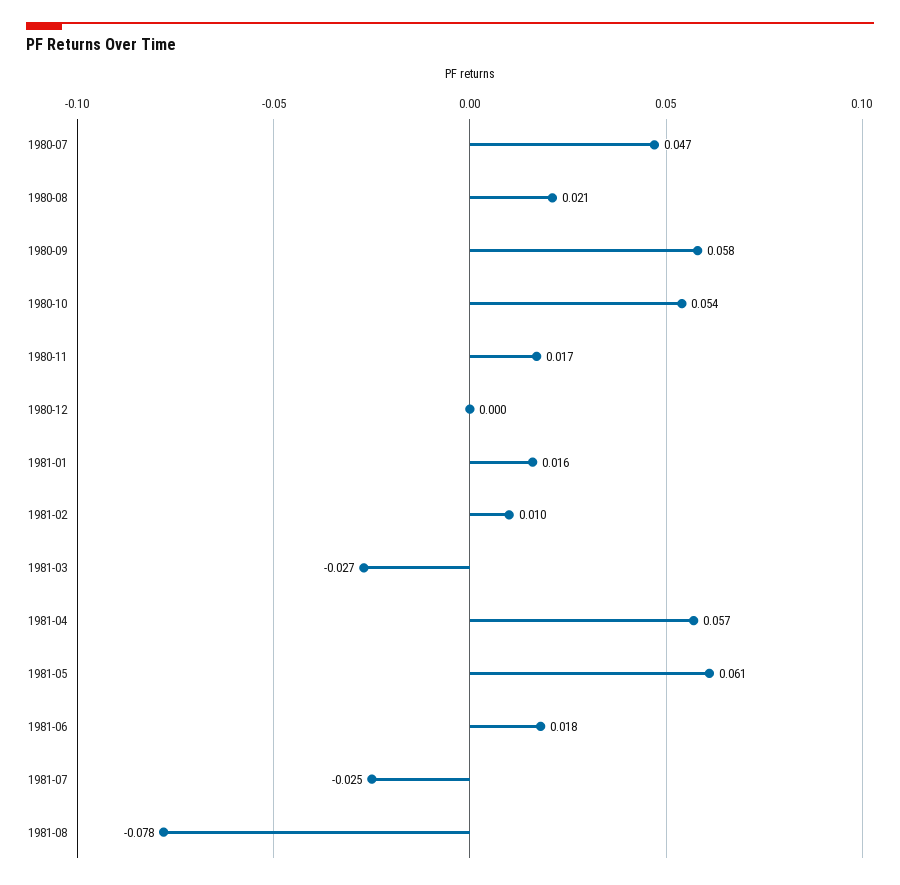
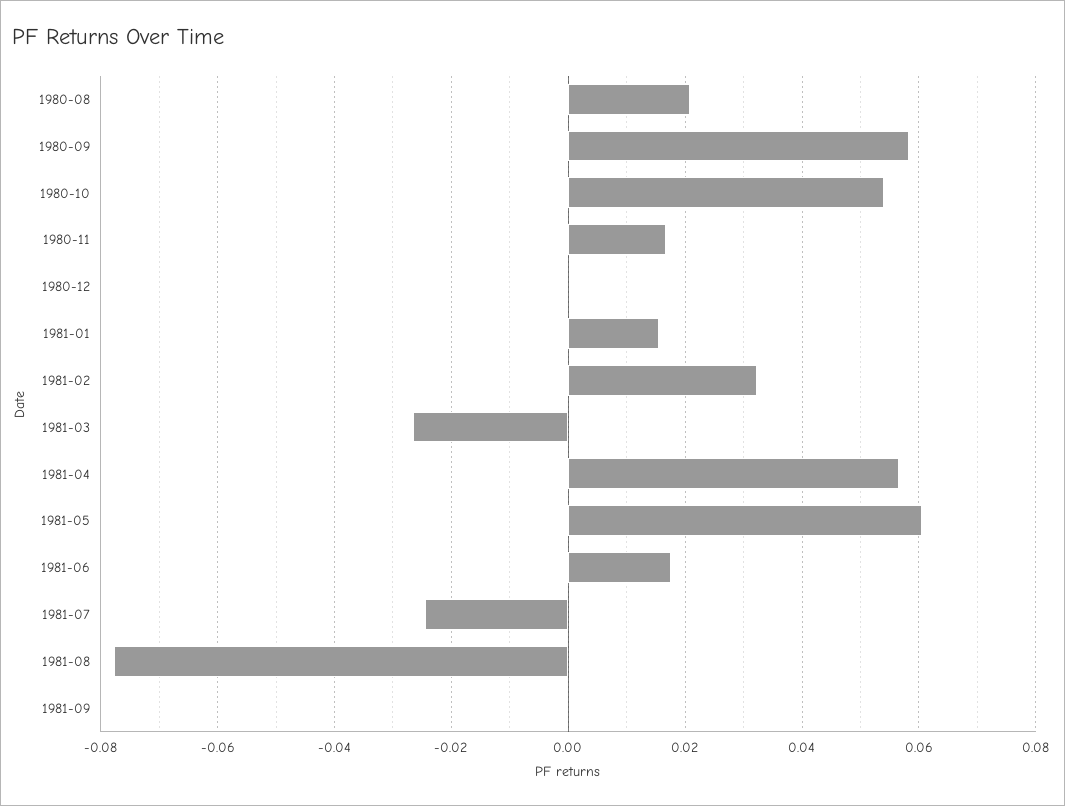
1980-07: 0.047 -> none
1981-02: 0.01 -> 0.032
1981-09: none -> 0

